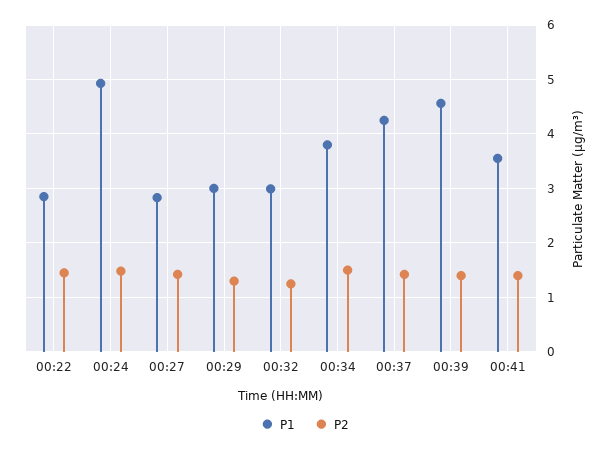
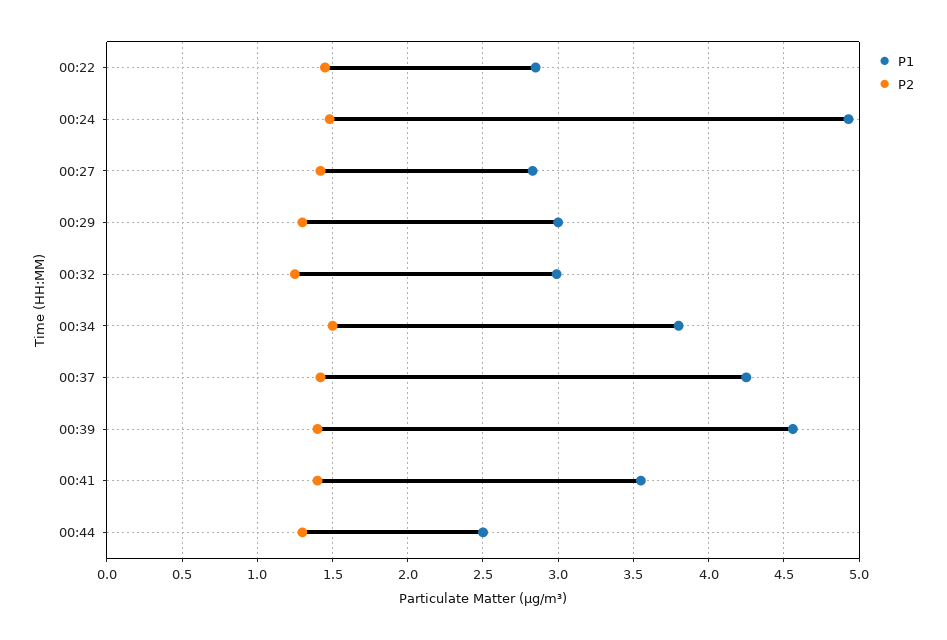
P1, 00:44: none -> 2.5
P2, 00:44: none -> 1.3

